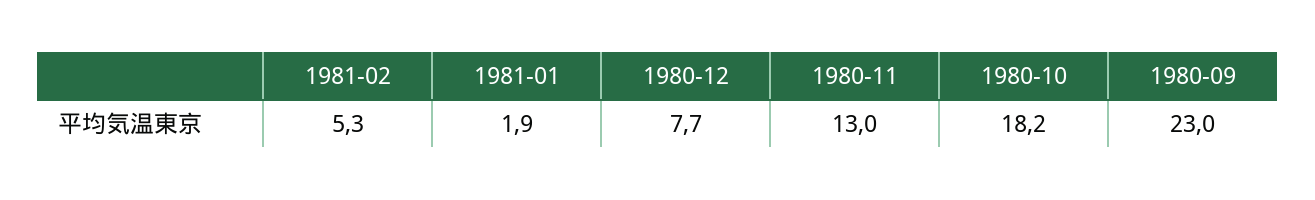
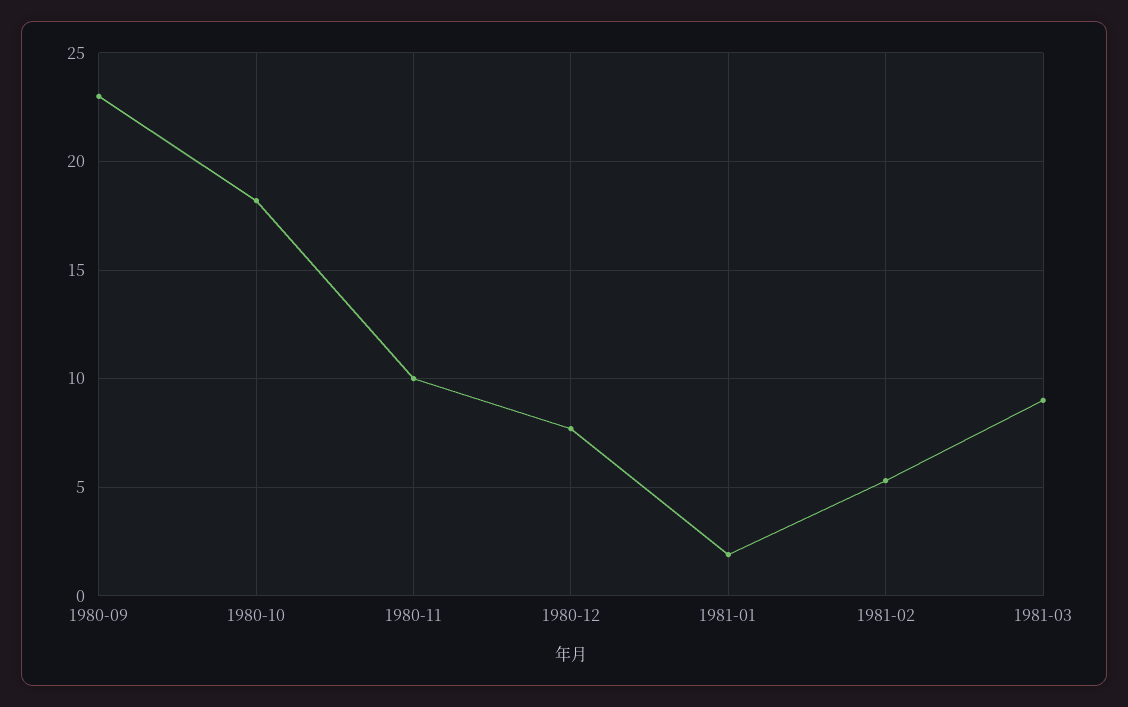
1980-11: 13 -> 10
1981-03: none -> 9

